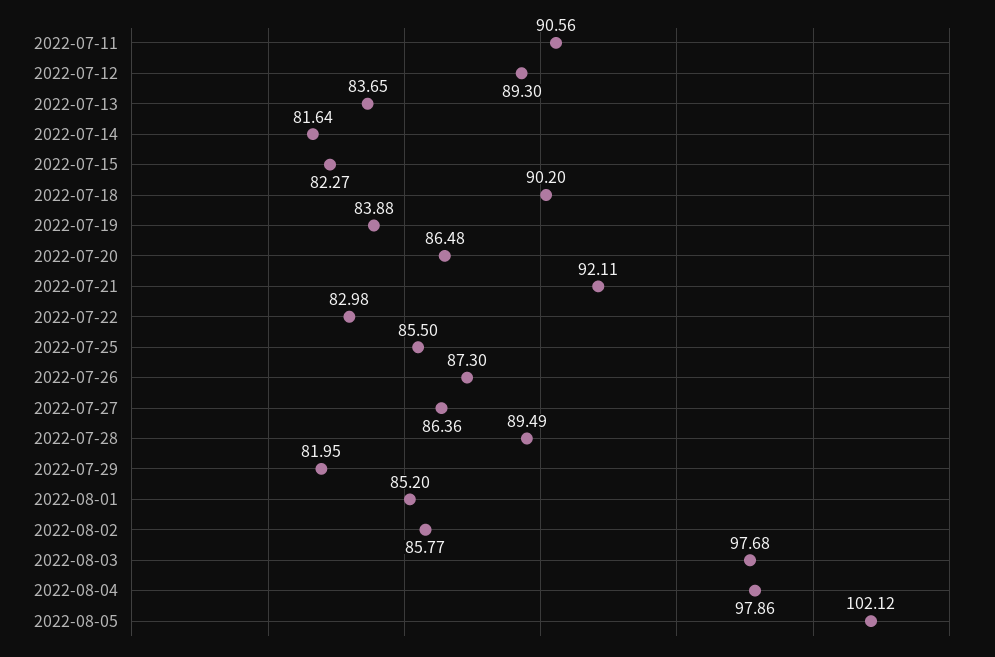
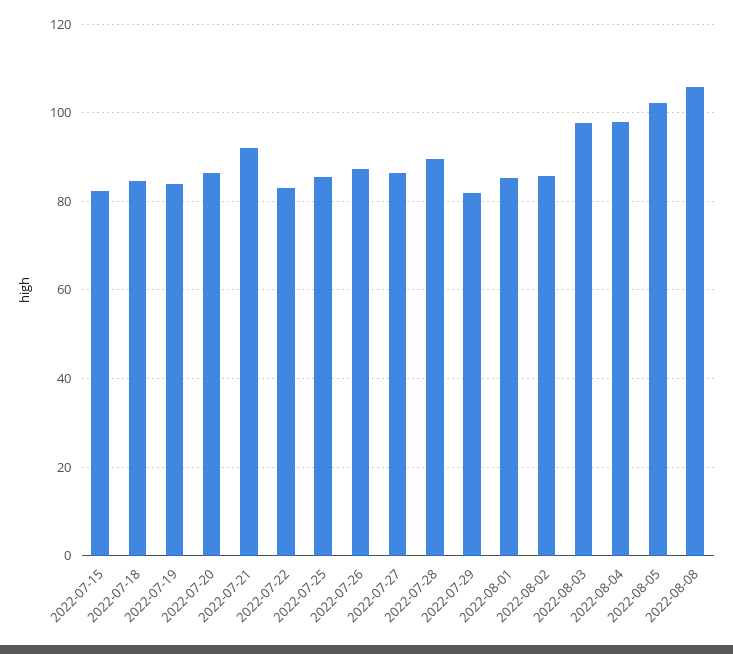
2022-07-11: 90.56 -> none
2022-07-12: 89.3 -> none
2022-07-13: 83.65 -> none
2022-07-14: 81.64 -> none
2022-07-18: 90.2 -> 84
2022-08-08: none -> 106

